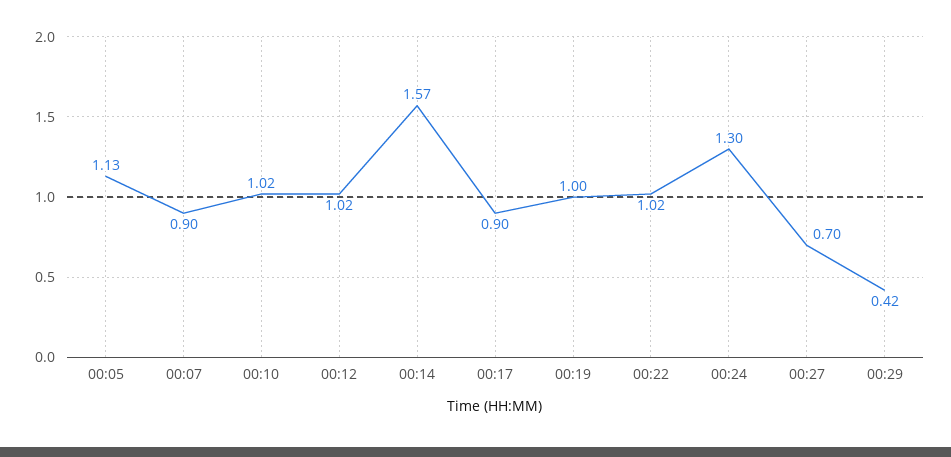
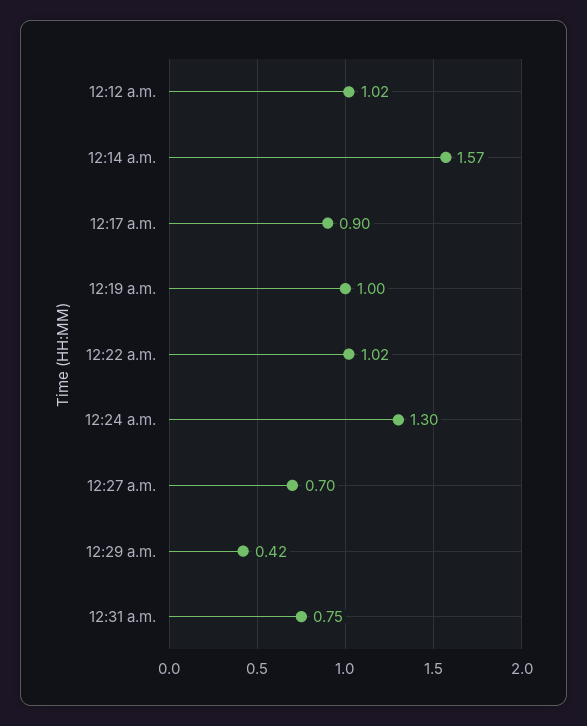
00:05: 1.13 -> none
00:07: 0.9 -> none
00:10: 1.02 -> none
12:31 a.m.: none -> 0.75

